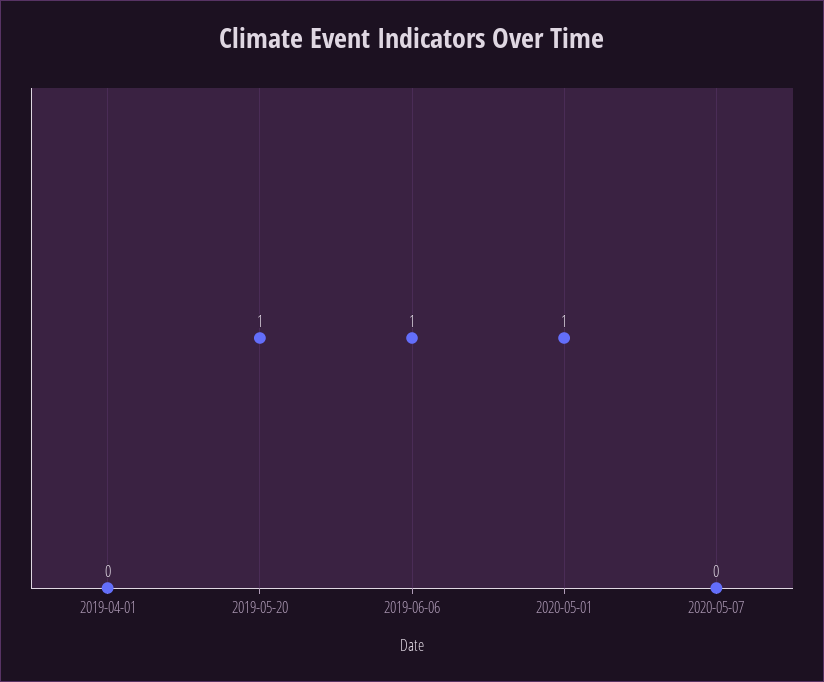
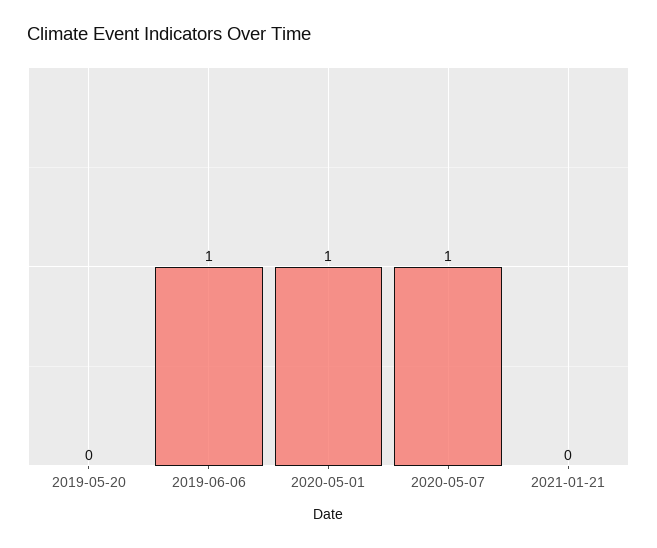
2019-04-01: 0 -> none
2019-05-20: 1 -> 0
2020-05-07: 0 -> 1
2021-01-21: none -> 0

